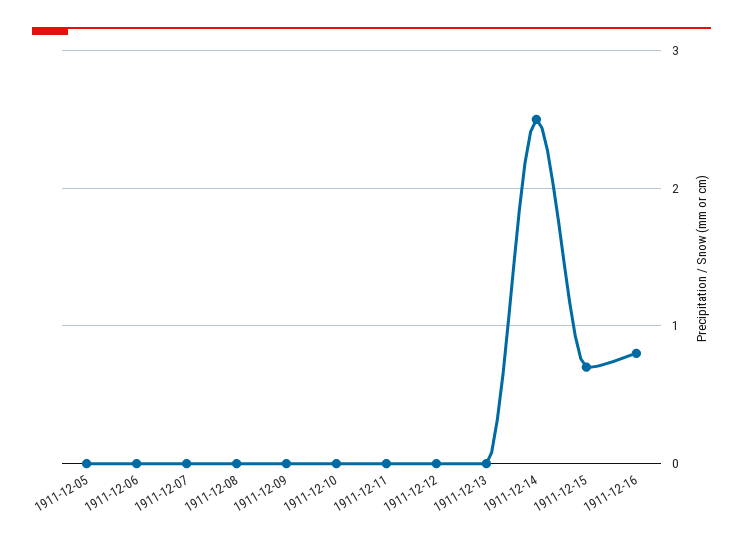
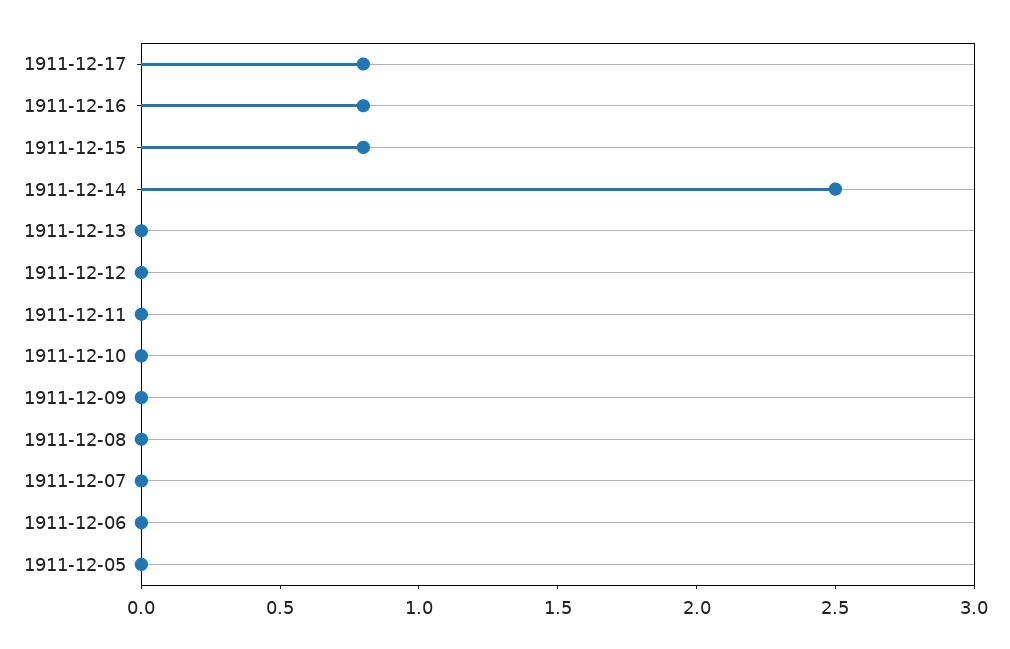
1911-12-15: 0.7 -> 0.8
1911-12-17: none -> 0.8

